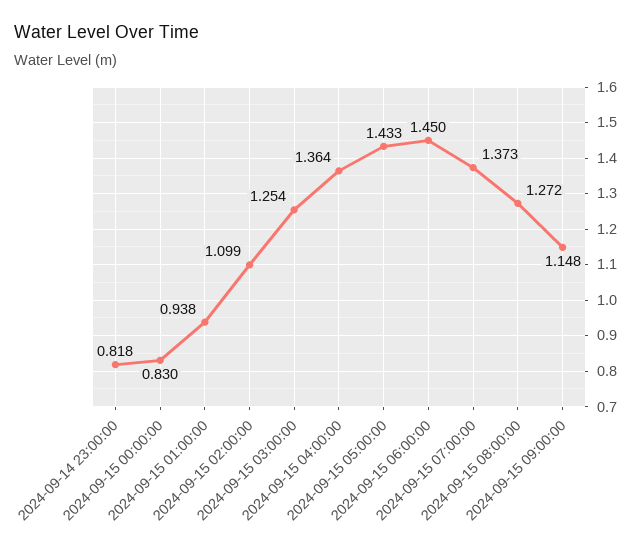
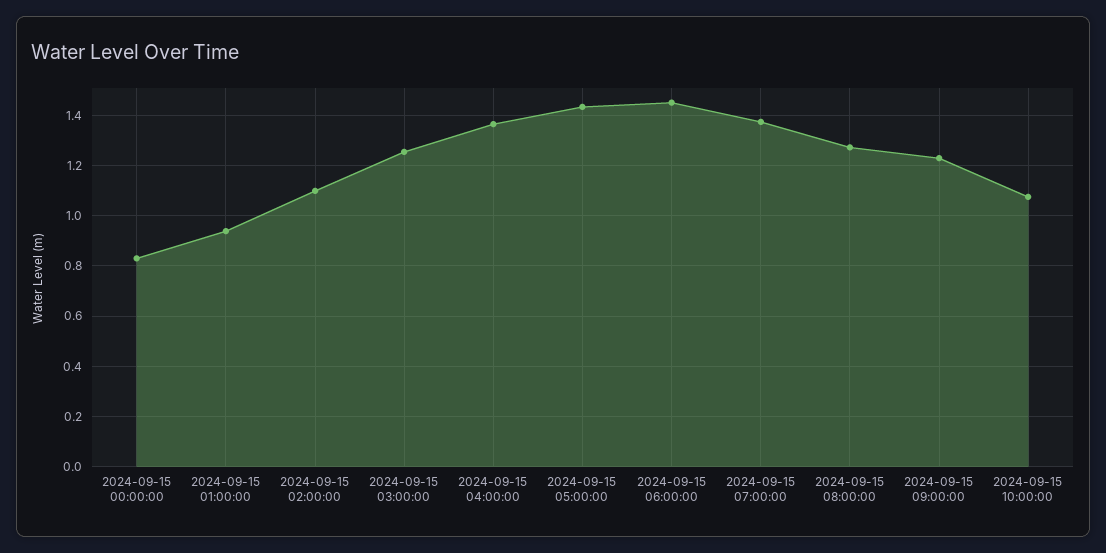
2024-09-14 23:00:00: 0.818 -> none
2024-09-15 09:00:00: 1.148 -> 1.225
2024-09-15 10:00:00: none -> 1.075

